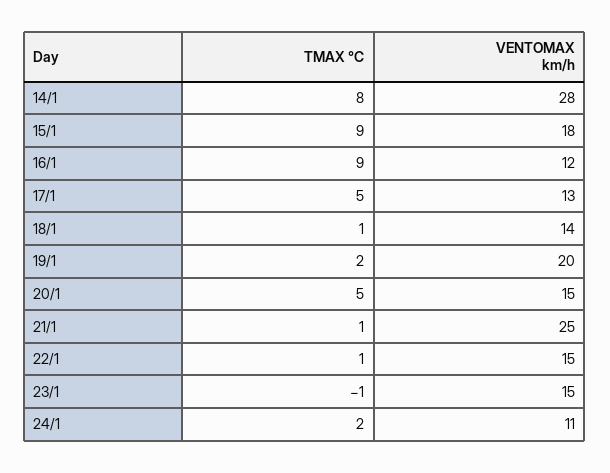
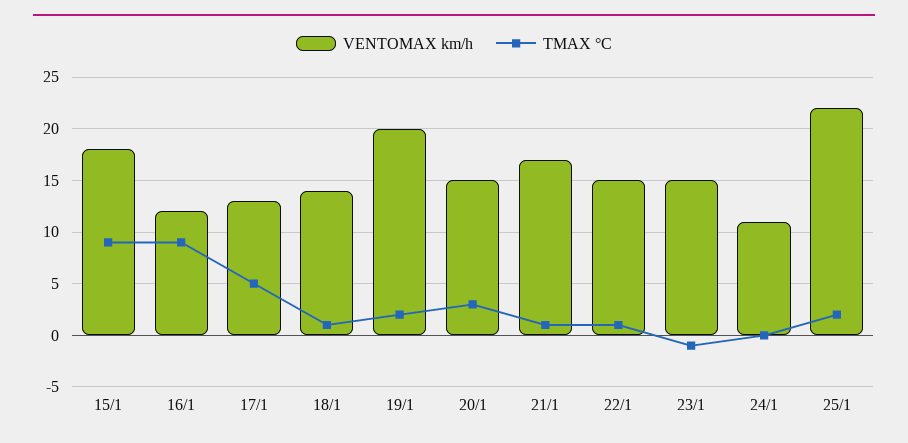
TMAX °C, 14/1: 8 -> none
VENTOMAX km/h, 14/1: 28 -> none
TMAX °C, 20/1: 5 -> 3
VENTOMAX km/h, 21/1: 25 -> 17
TMAX °C, 24/1: 2 -> 0
VENTOMAX km/h, 25/1: none -> 22
TMAX °C, 25/1: none -> 2

